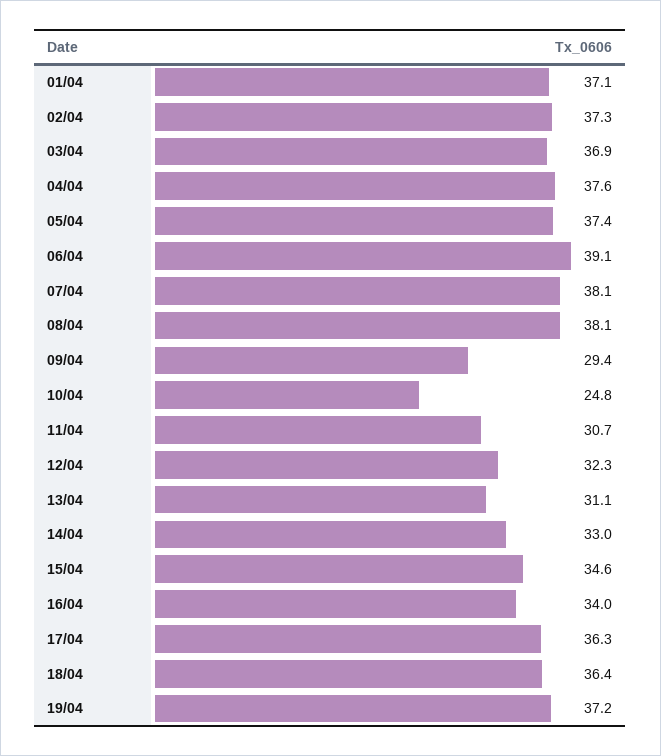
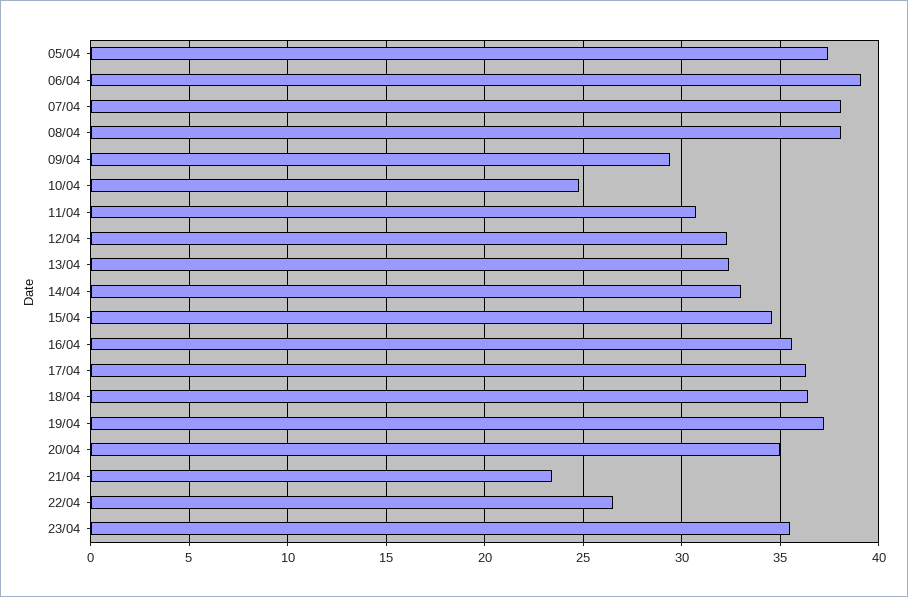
01/04: 37.1 -> none
02/04: 37.3 -> none
03/04: 36.9 -> none
04/04: 37.6 -> none
13/04: 31.1 -> 32.5
16/04: 34 -> 35.5
20/04: none -> 35
21/04: none -> 23.5
22/04: none -> 26.5
23/04: none -> 35.5

